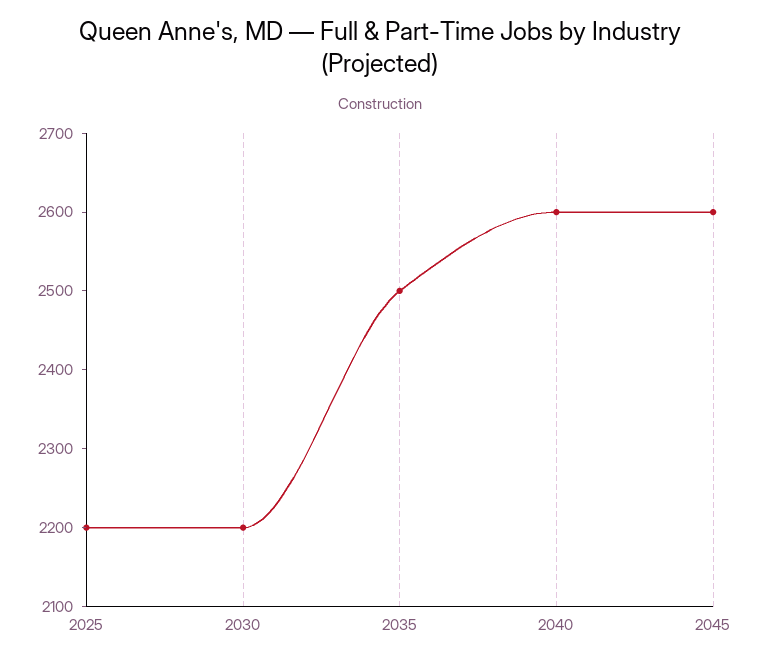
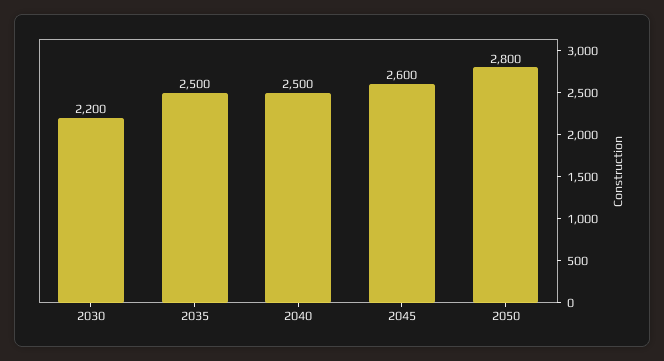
2025: 2200 -> none
2040: 2600 -> 2500
2050: none -> 2800

